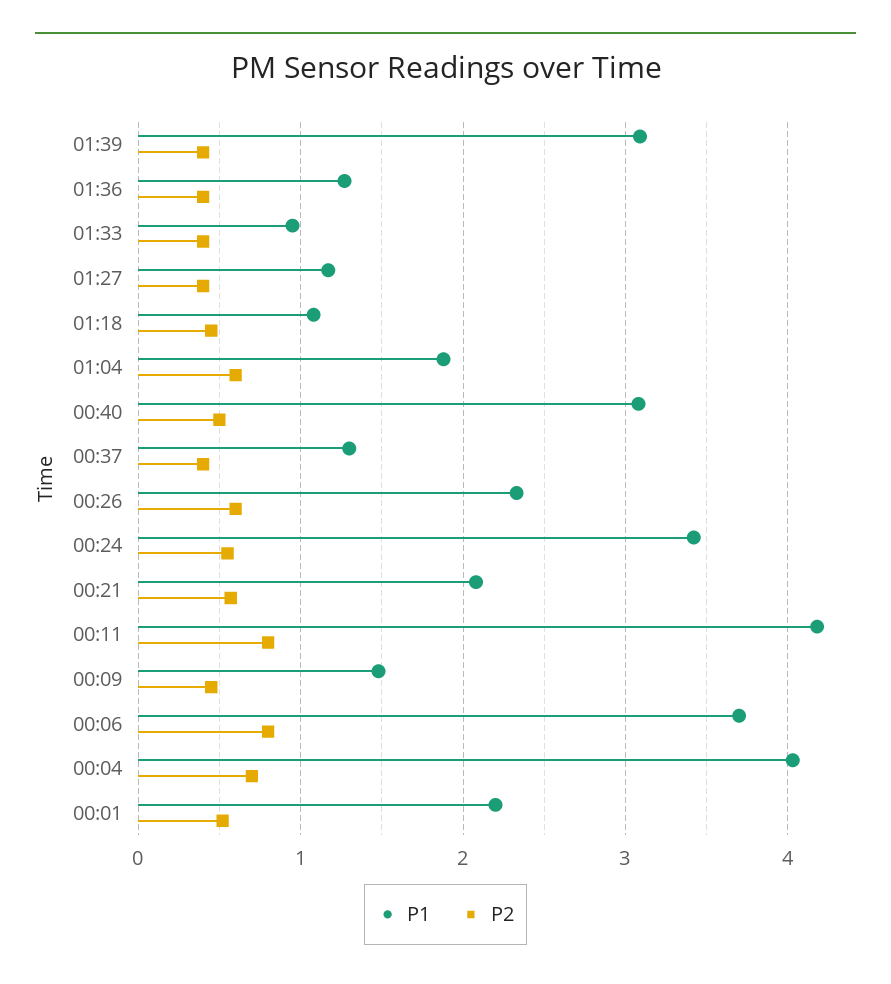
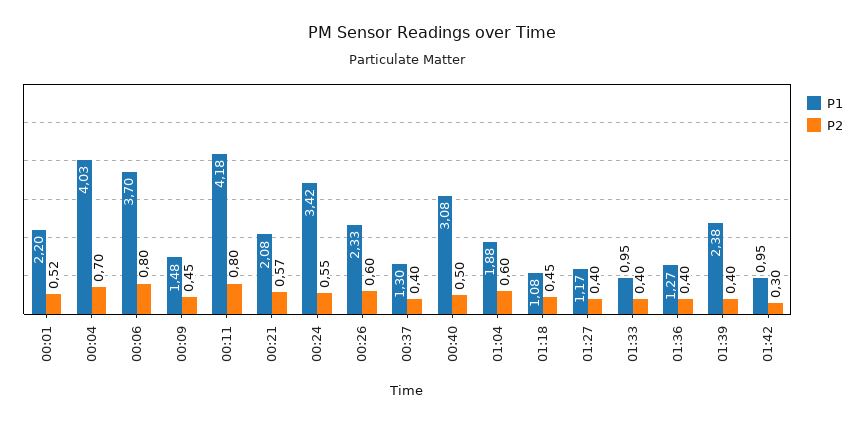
P1, 01:39: 3.1 -> 2.38
P1, 01:42: none -> 0.95
P2, 01:42: none -> 0.3

